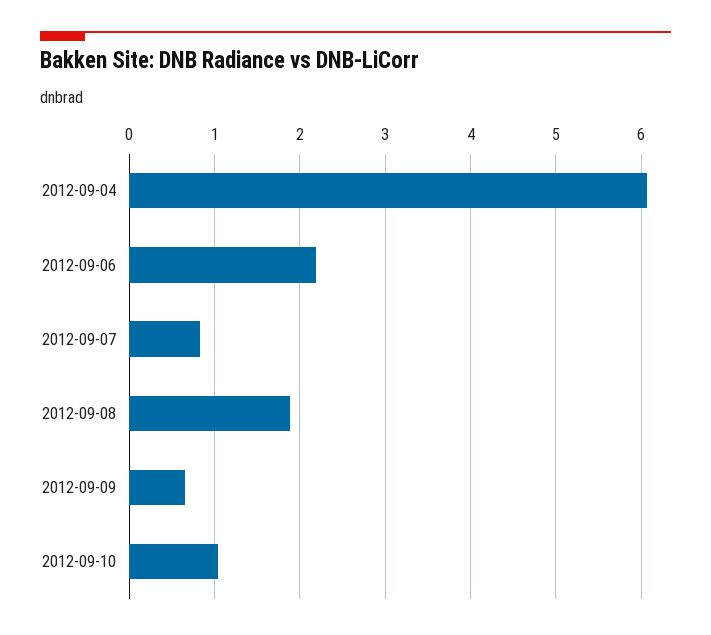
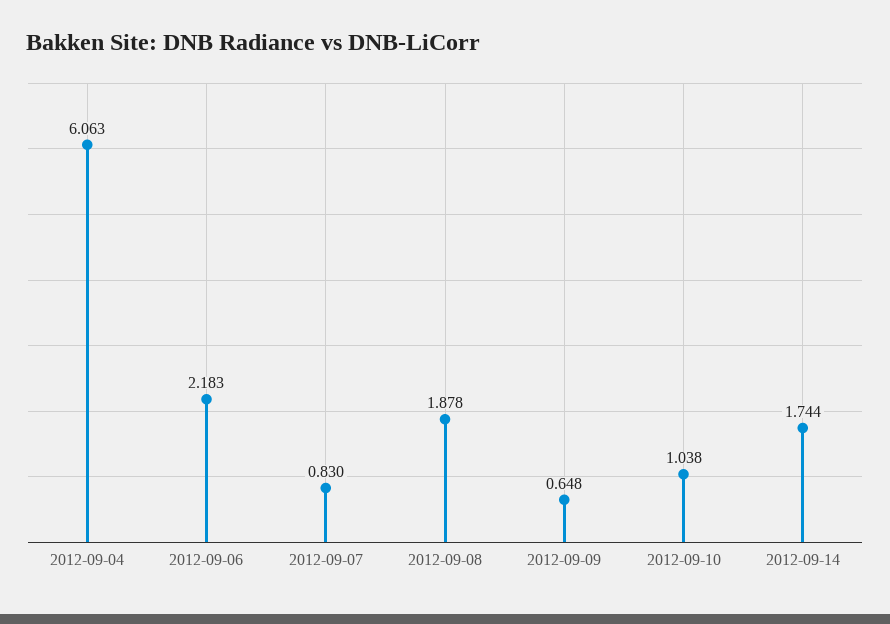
2012-09-14: none -> 1.744

